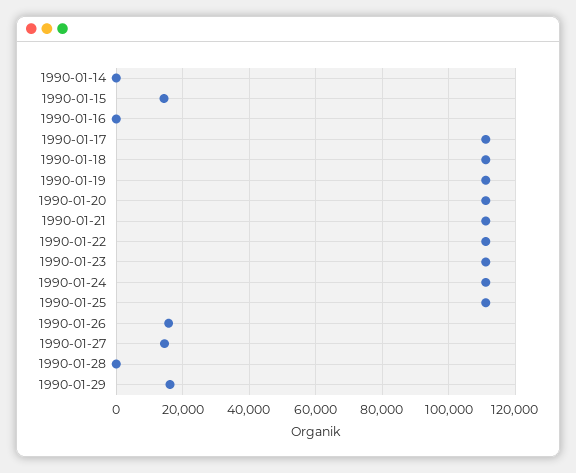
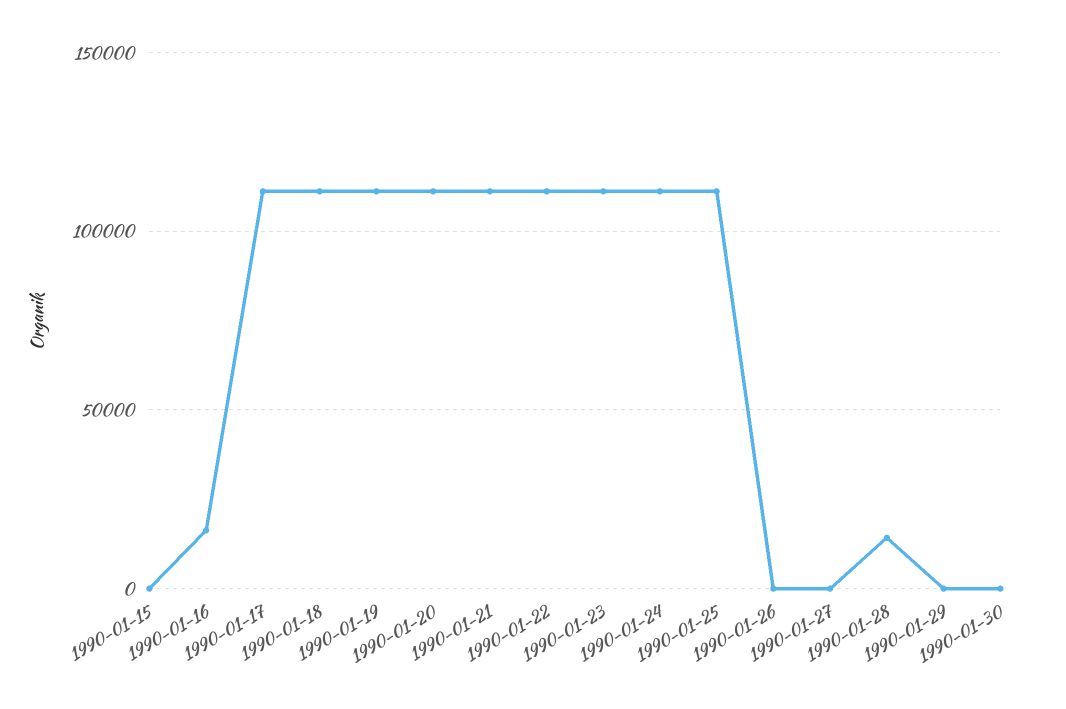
1990-01-14: 0 -> none
1990-01-15: 14000 -> 0
1990-01-16: 0 -> 15000
1990-01-26: 16000 -> 0
1990-01-27: 14000 -> 0
1990-01-28: 0 -> 15000
1990-01-29: 16000 -> 0
1990-01-30: none -> 0

